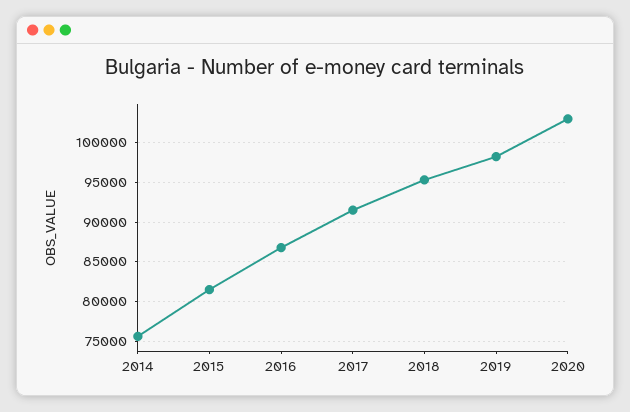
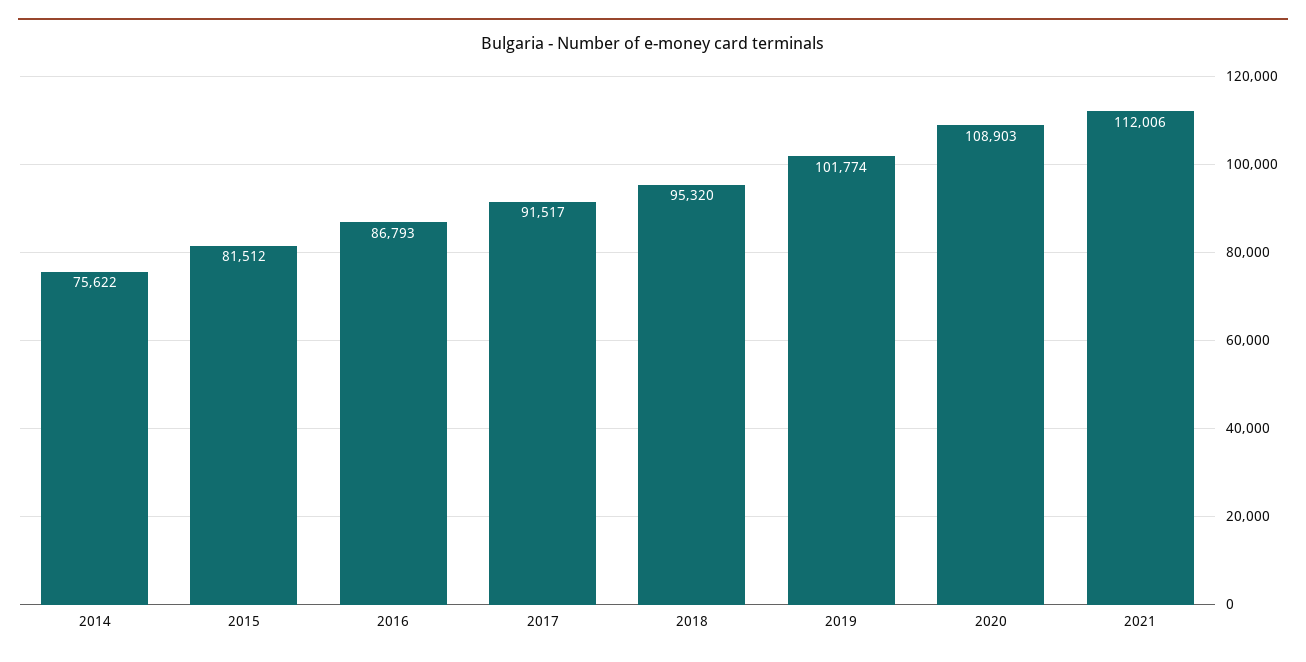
2019: 98000 -> 101774
2020: 103000 -> 108903
2021: none -> 112006

